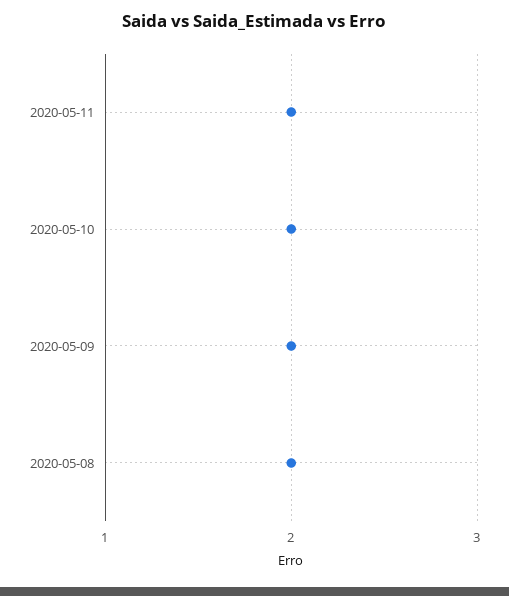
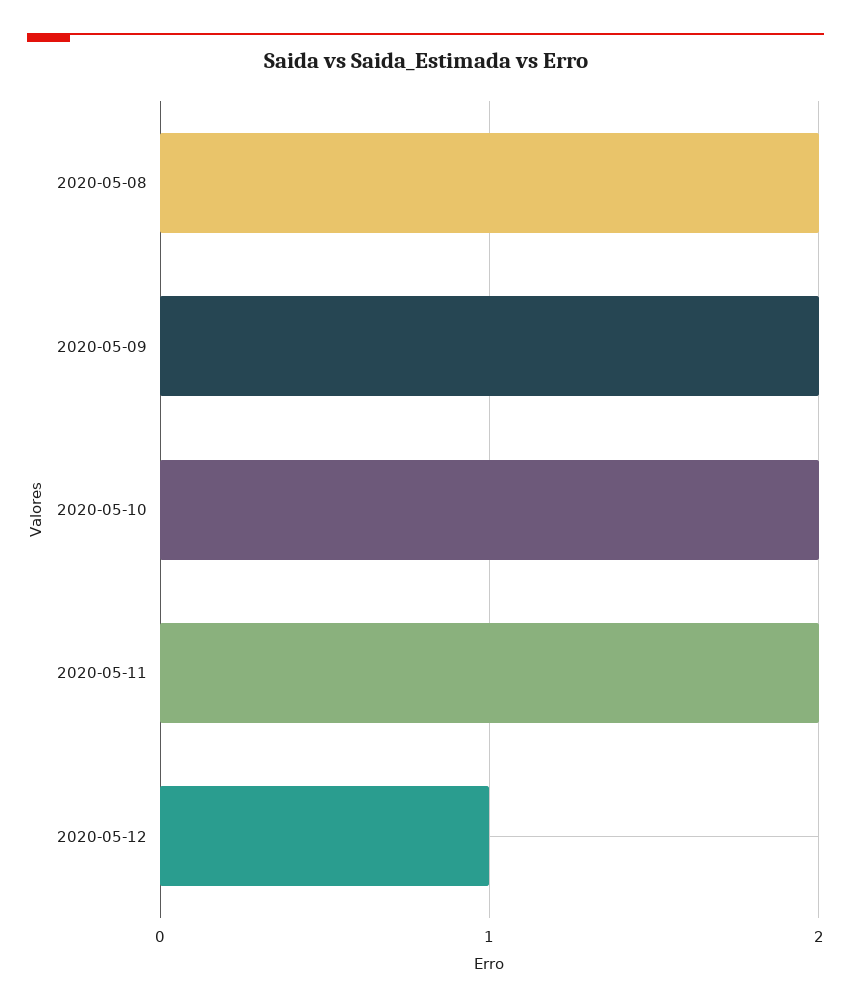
2020-05-12: none -> 1

